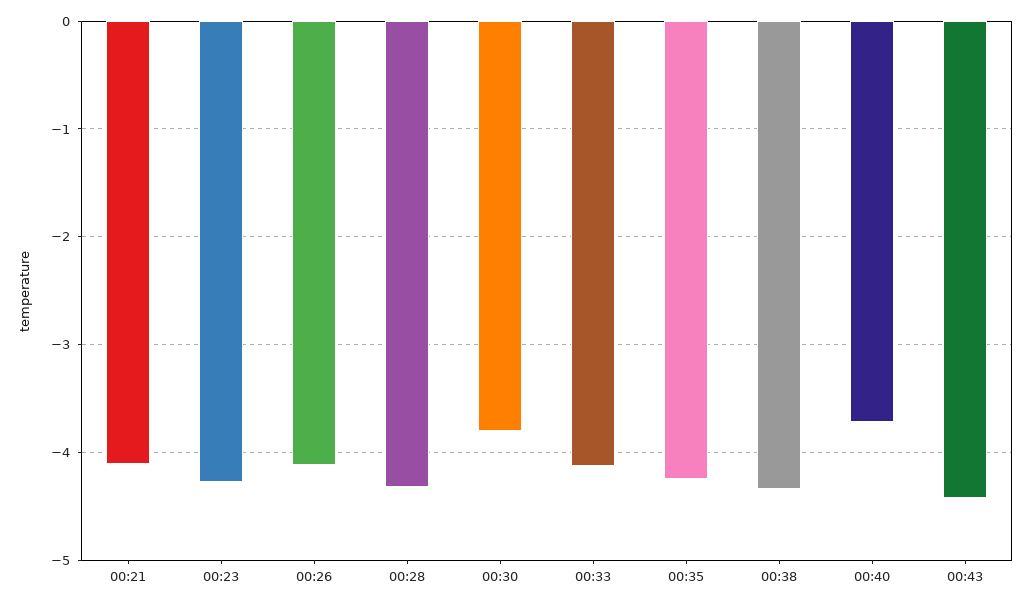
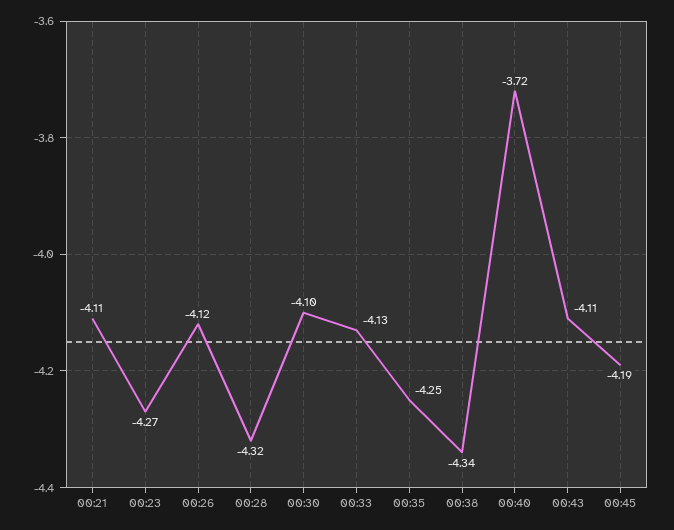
00:30: -3.8 -> -4.1
00:43: -4.4 -> -4.11
00:45: none -> -4.19

